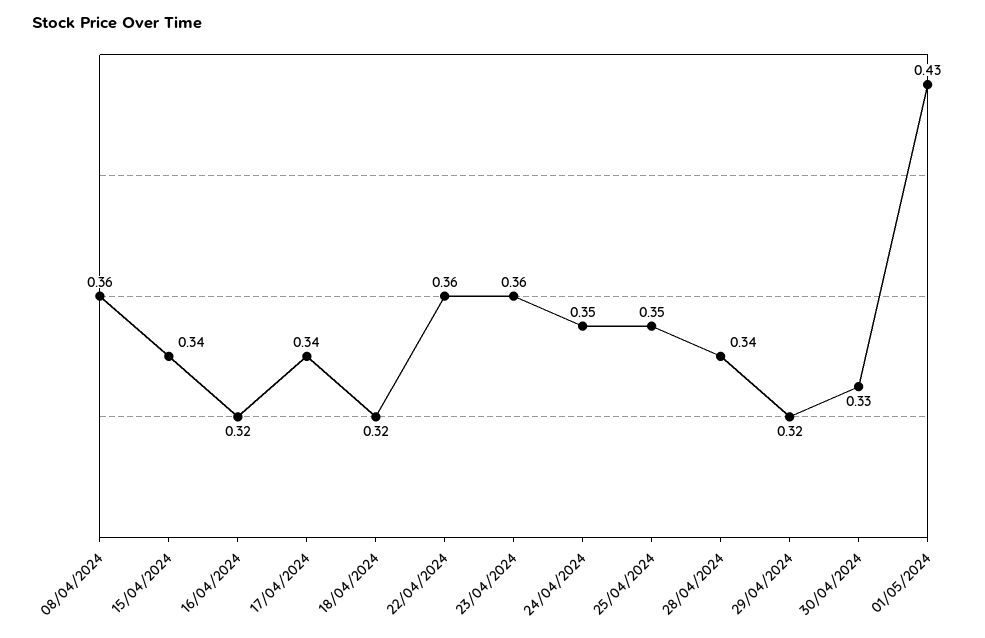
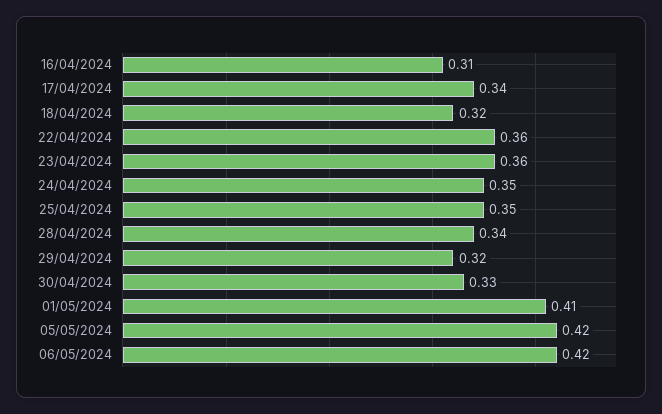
08/04/2024: 0.36 -> none
15/04/2024: 0.34 -> none
16/04/2024: 0.32 -> 0.31
01/05/2024: 0.43 -> 0.41
05/05/2024: none -> 0.42
06/05/2024: none -> 0.42

